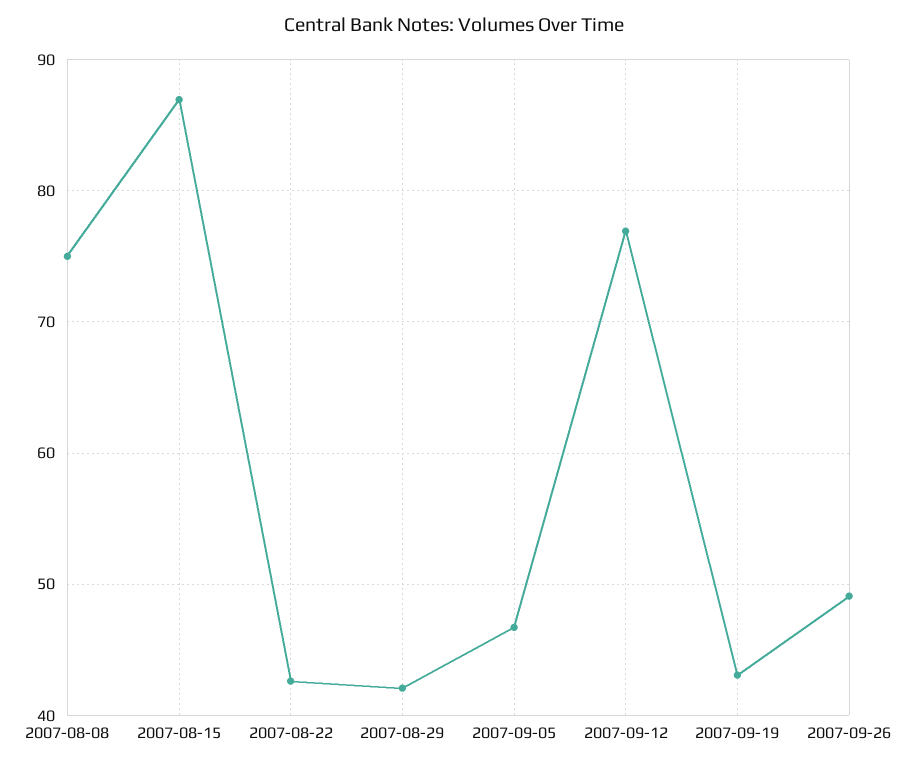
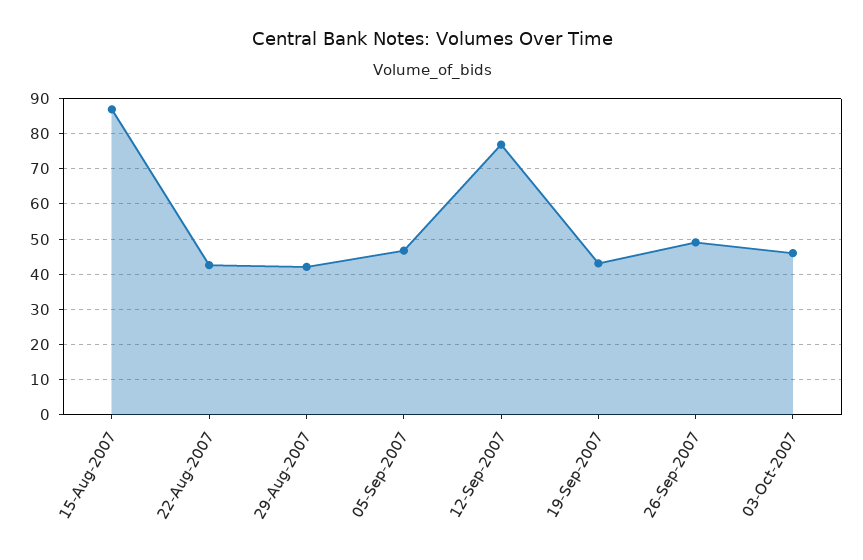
2007-08-08: 75 -> none
03-Oct-2007: none -> 46

